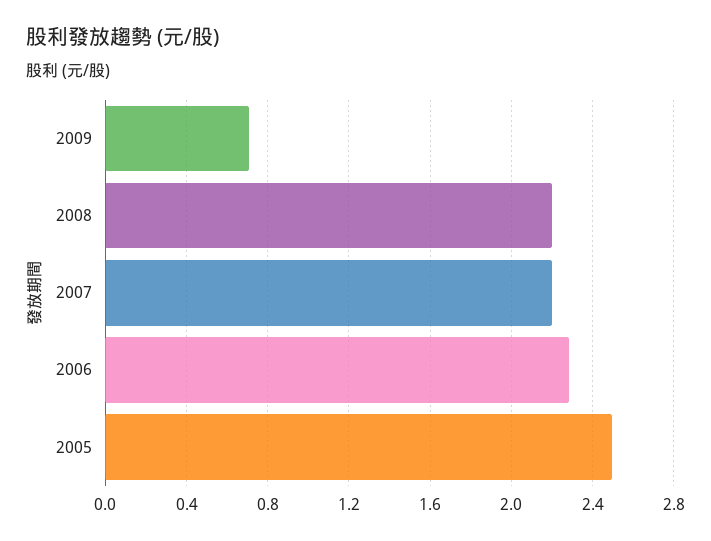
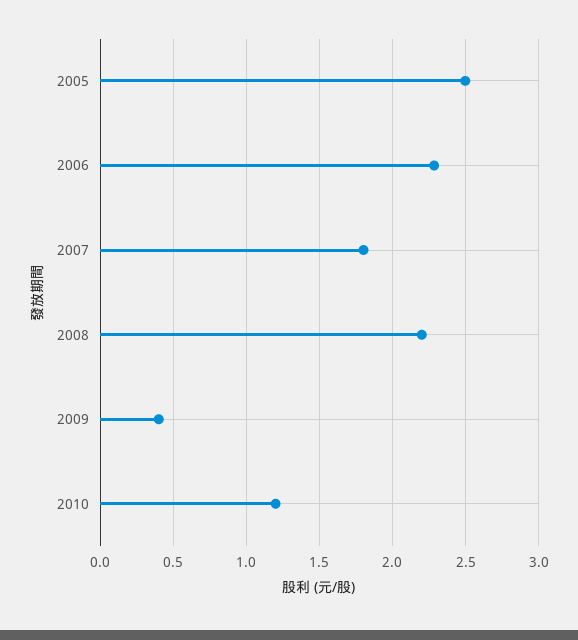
2009: 0.7 -> 0.4
2007: 2.2 -> 1.8
2010: none -> 1.2

